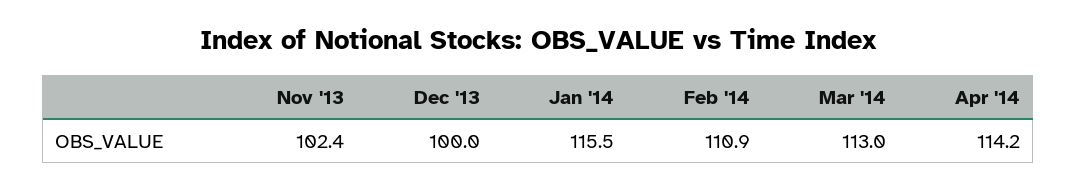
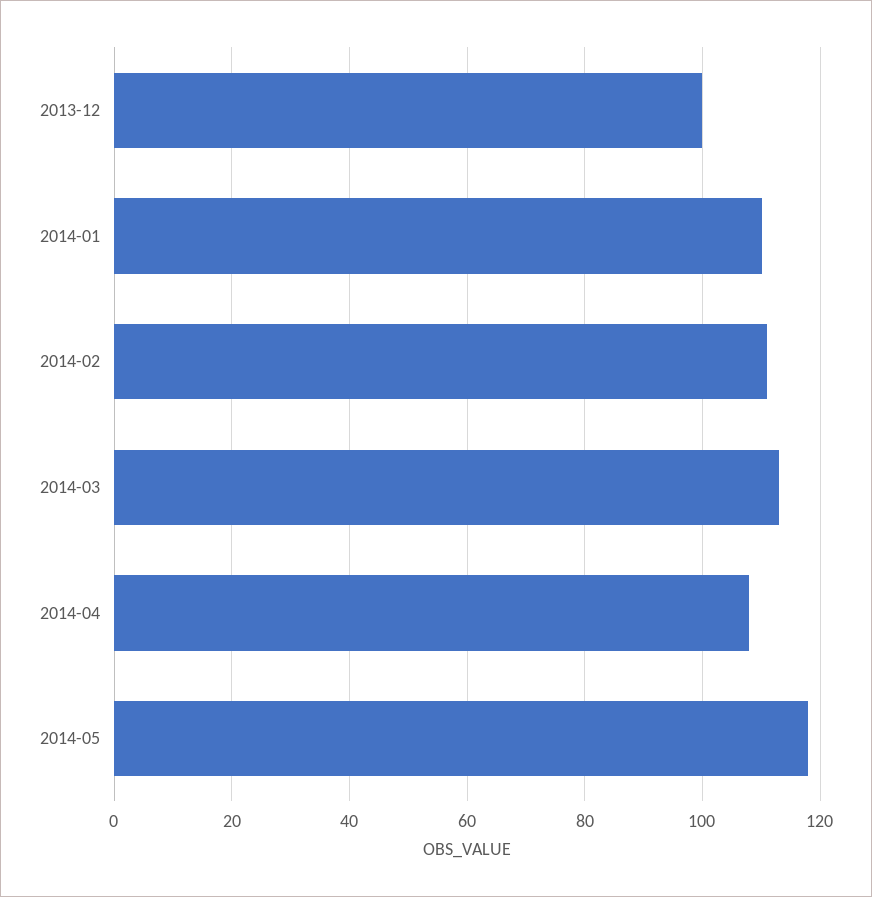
Nov '13: 102.4 -> none
Jan '14: 115.5 -> 110
Apr '14: 114.2 -> 108
2014-05: none -> 118

